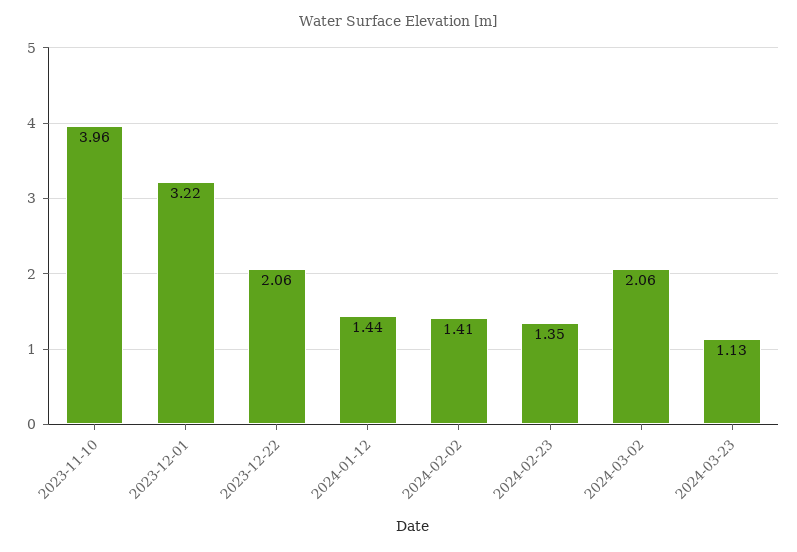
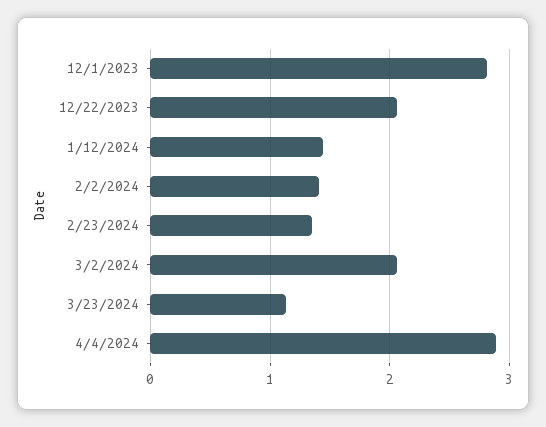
2023-11-10: 3.96 -> none
2023-12-01: 3.22 -> 2.8
4/4/2024: none -> 2.9

